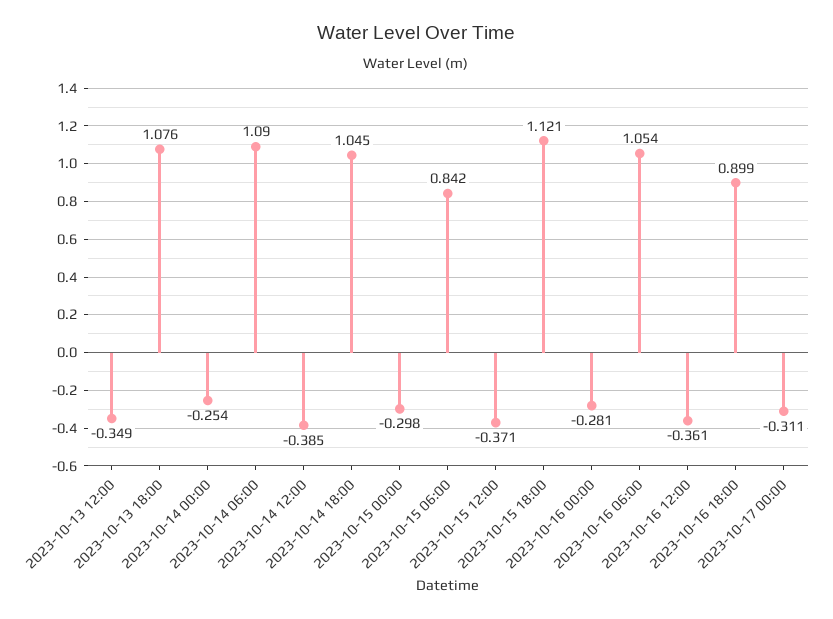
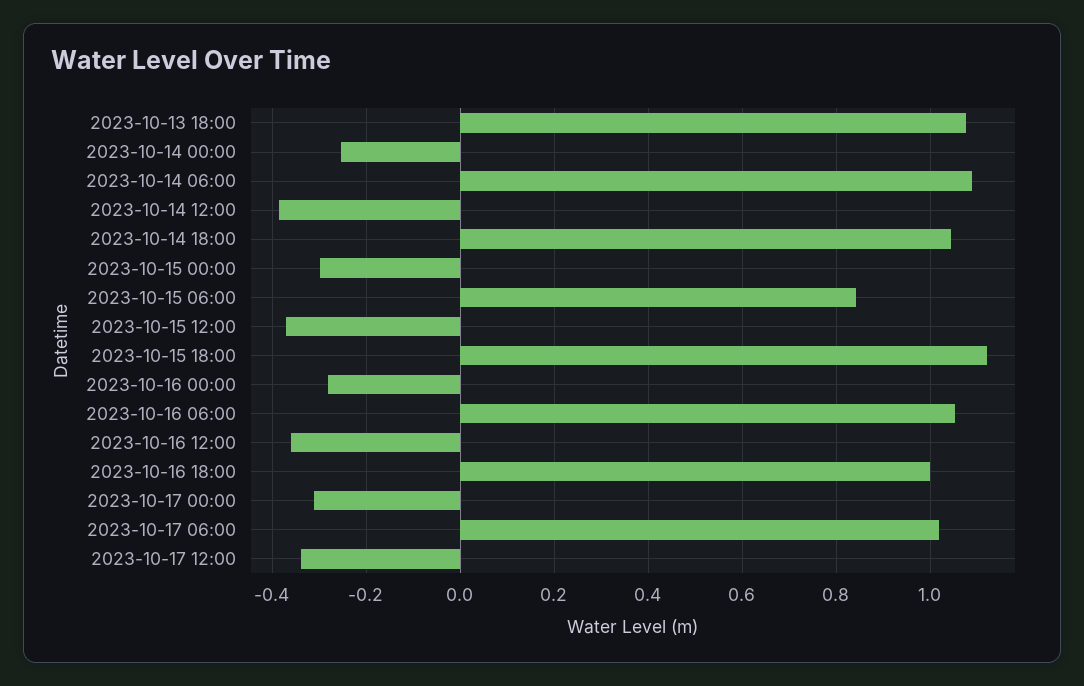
2023-10-13 12:00: -0.349 -> none
2023-10-16 18:00: 0.899 -> 1
2023-10-17 06:00: none -> 1.02
2023-10-17 12:00: none -> -0.34

